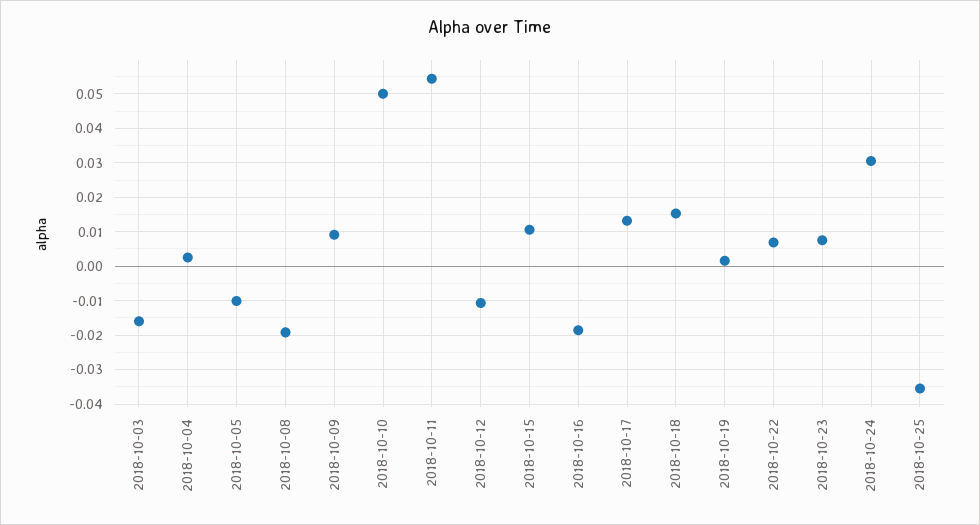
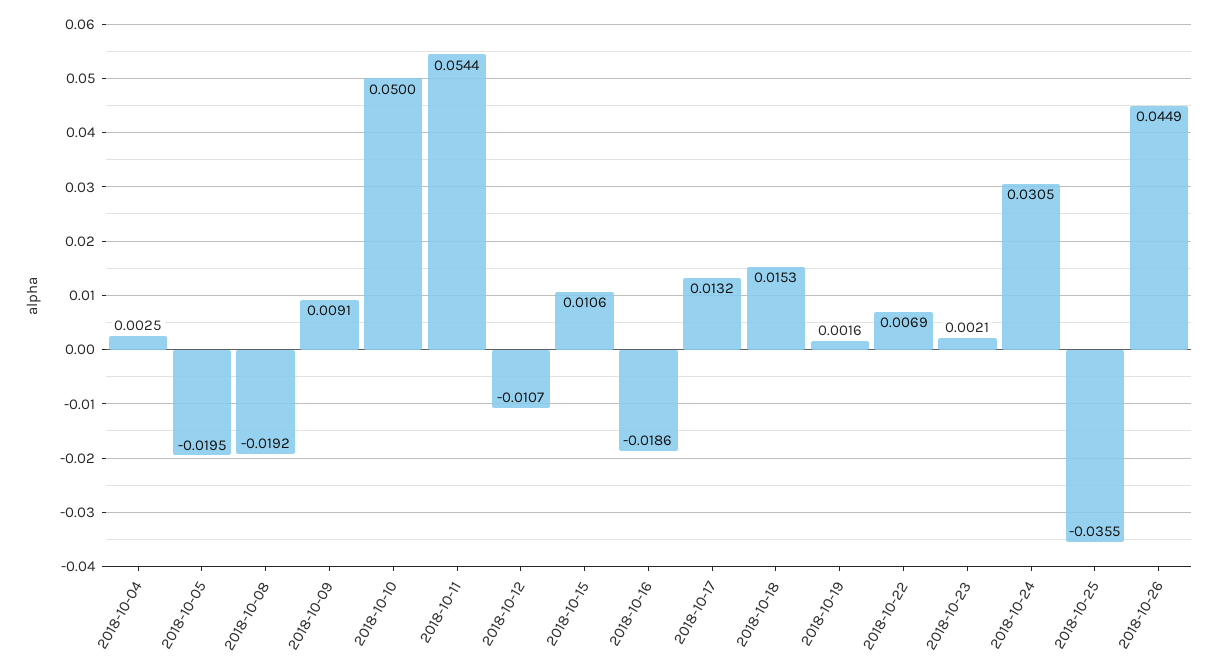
2018-10-03: -0.016 -> none
2018-10-05: -0.01 -> -0.0195
2018-10-23: 0.008 -> 0.0021
2018-10-26: none -> 0.0449

